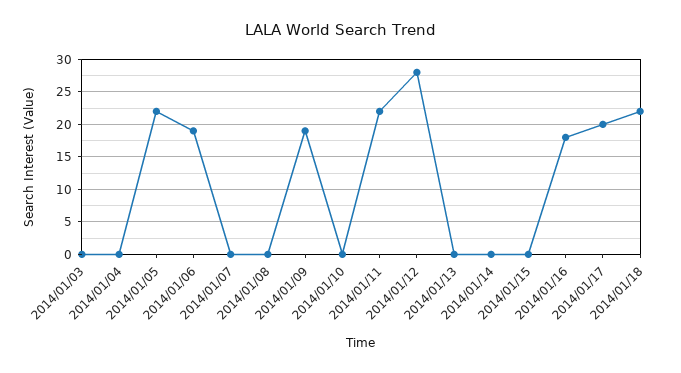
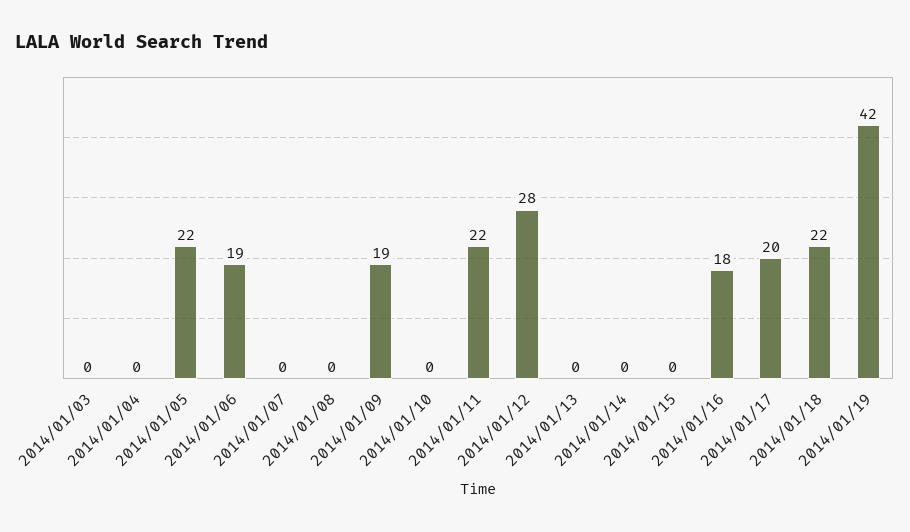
2014/01/19: none -> 42

